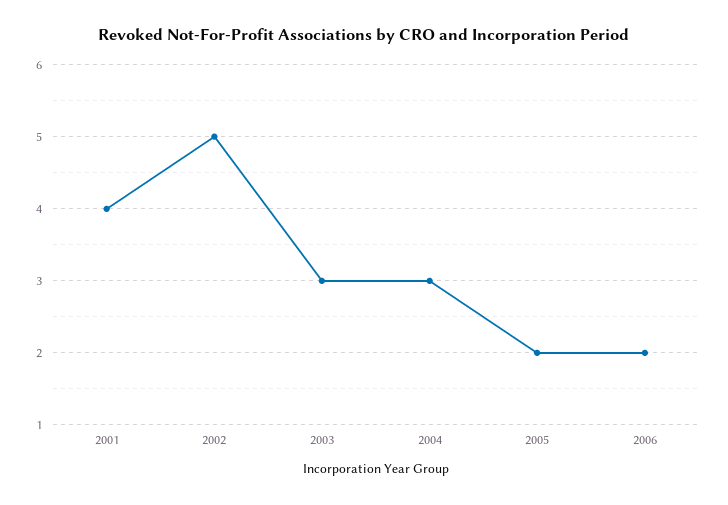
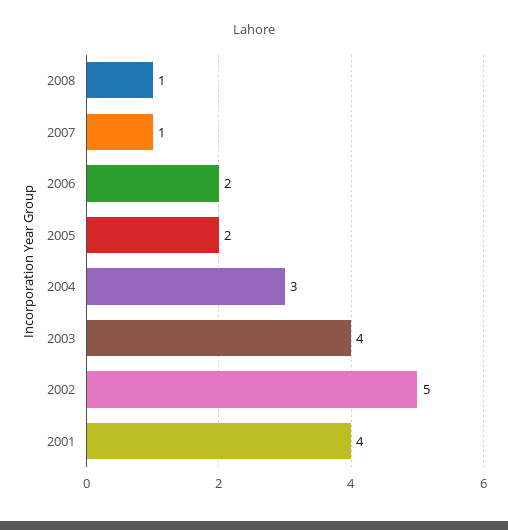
2003: 3 -> 4
2008: none -> 1
2007: none -> 1

